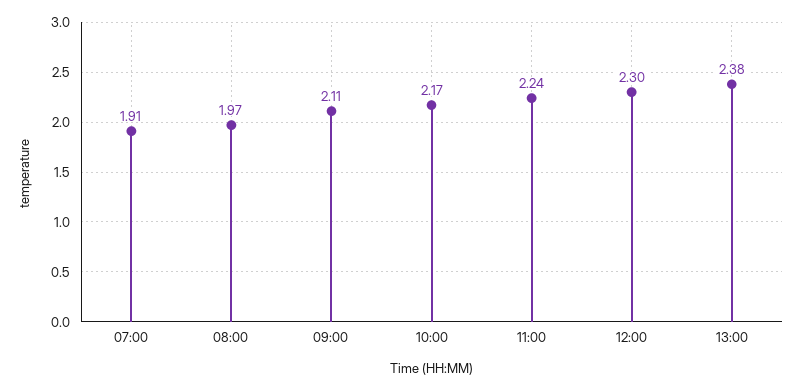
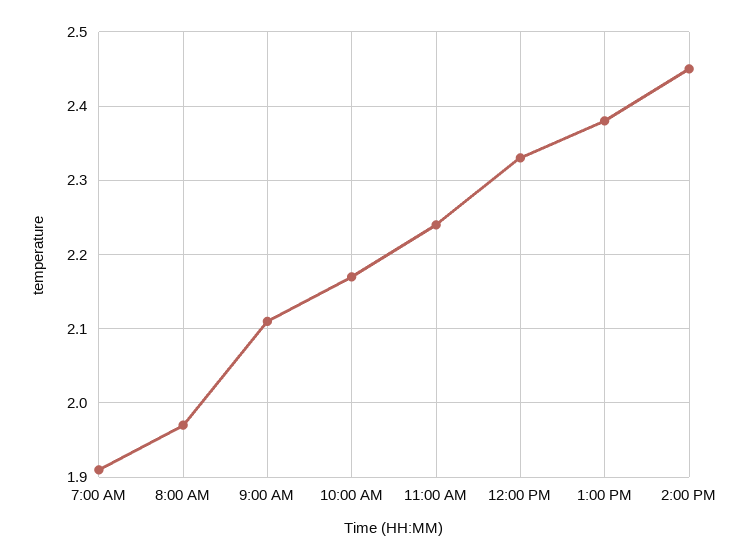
12:00: 2.3 -> 2.33
2:00 PM: none -> 2.45

